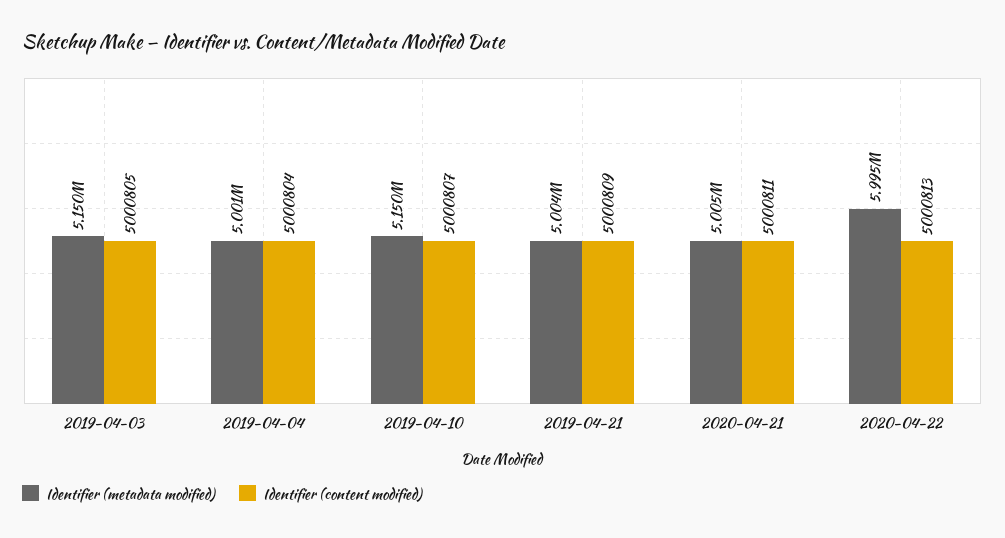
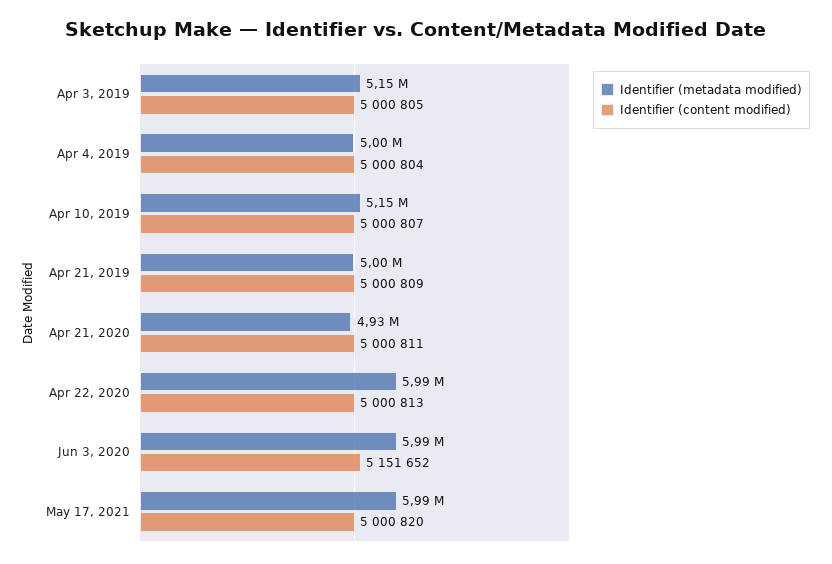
Identifier (metadata modified), 2020-04-21: 5005000 -> 4930000
Identifier (metadata modified), Jun 3, 2020: none -> 5990000
Identifier (content modified), Jun 3, 2020: none -> 5151652
Identifier (metadata modified), May 17, 2021: none -> 5990000
Identifier (content modified), May 17, 2021: none -> 5000820

